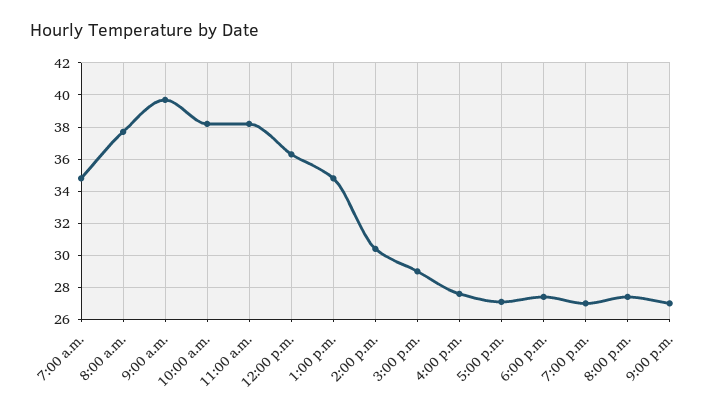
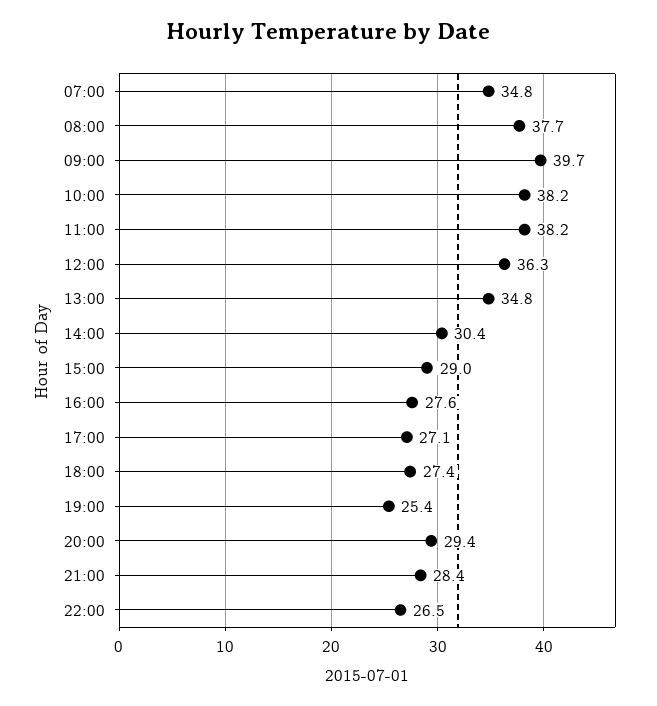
7:00 p.m.: 27 -> 25.4
8:00 p.m.: 27.5 -> 29.4
9:00 p.m.: 27 -> 28.4
22:00: none -> 26.5

